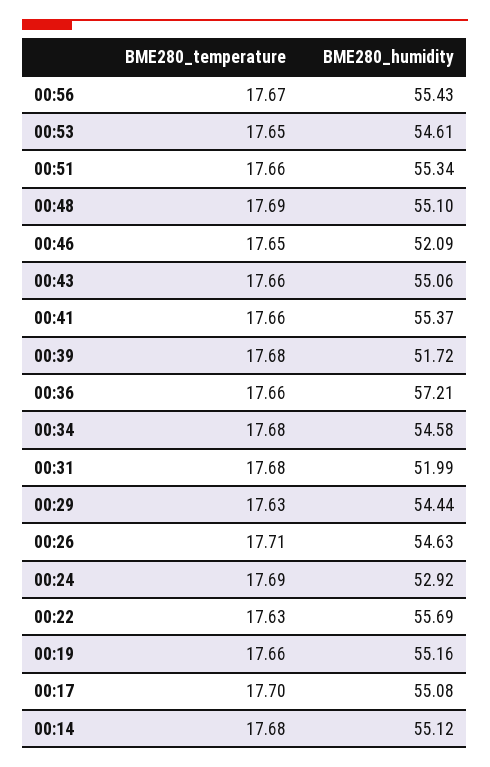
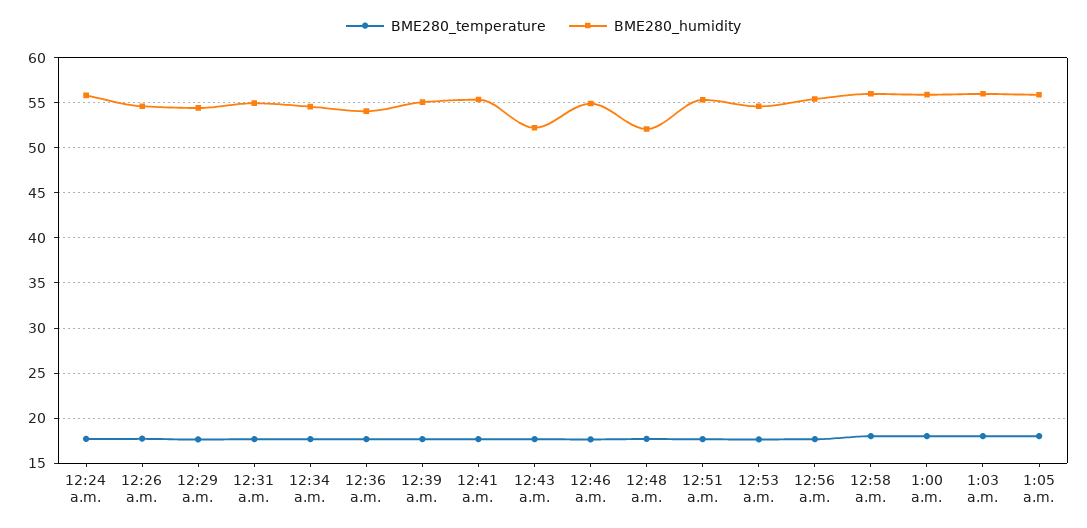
BME280_humidity, 00:48: 55.1 -> 52
BME280_humidity, 00:46: 52.09 -> 55
BME280_humidity, 00:43: 55.06 -> 52
BME280_humidity, 00:39: 51.72 -> 55
BME280_humidity, 00:36: 57.21 -> 54
BME280_humidity, 00:31: 51.99 -> 55
BME280_humidity, 00:24: 52.92 -> 56
BME280_temperature, 00:22: 17.63 -> none
BME280_humidity, 00:22: 55.69 -> none
BME280_temperature, 00:19: 17.66 -> none
BME280_humidity, 00:19: 55.16 -> none
BME280_temperature, 00:17: 17.7 -> none
BME280_humidity, 00:17: 55.08 -> none
BME280_temperature, 00:14: 17.68 -> none
BME280_humidity, 00:14: 55.12 -> none
BME280_temperature, 12:58 a.m.: none -> 18
BME280_humidity, 12:58 a.m.: none -> 56
BME280_temperature, 1:00 a.m.: none -> 18
BME280_humidity, 1:00 a.m.: none -> 56
BME280_temperature, 1:03 a.m.: none -> 18
BME280_humidity, 1:03 a.m.: none -> 56
BME280_temperature, 1:05 a.m.: none -> 18
BME280_humidity, 1:05 a.m.: none -> 56

